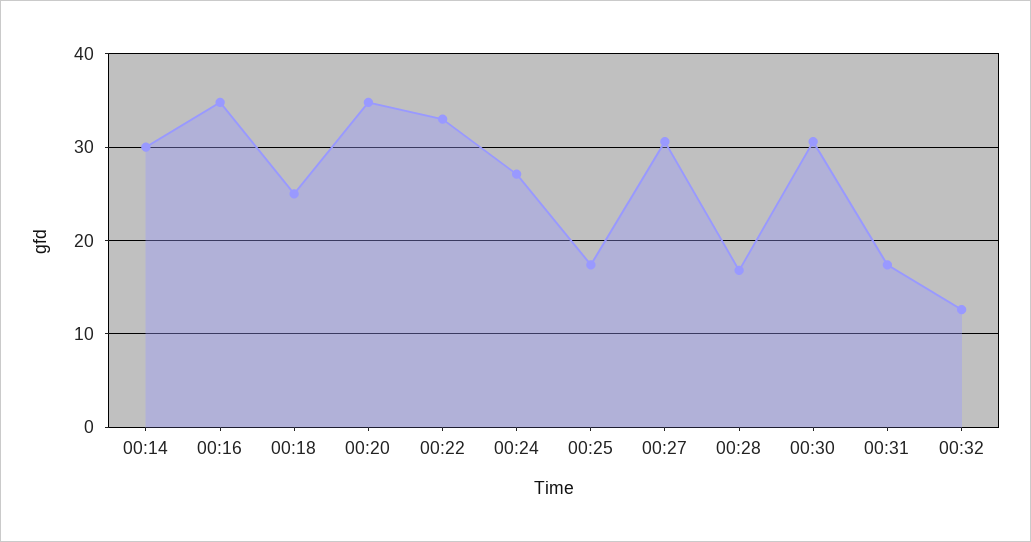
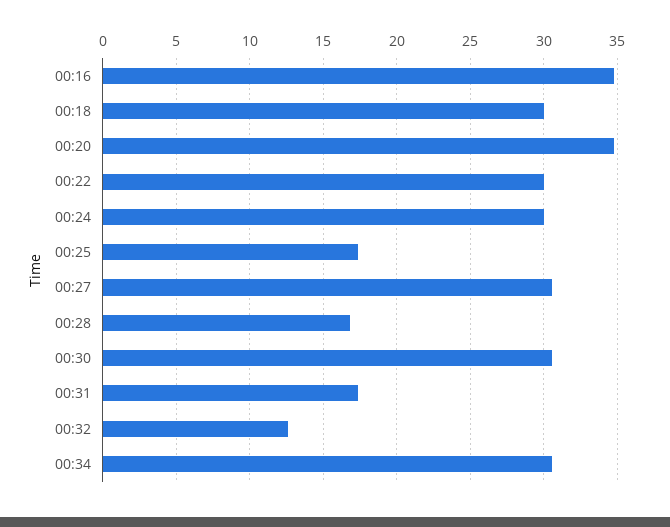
00:14: 30 -> none
00:18: 25 -> 30
00:22: 33 -> 30
00:24: 27 -> 30
00:34: none -> 30.5

